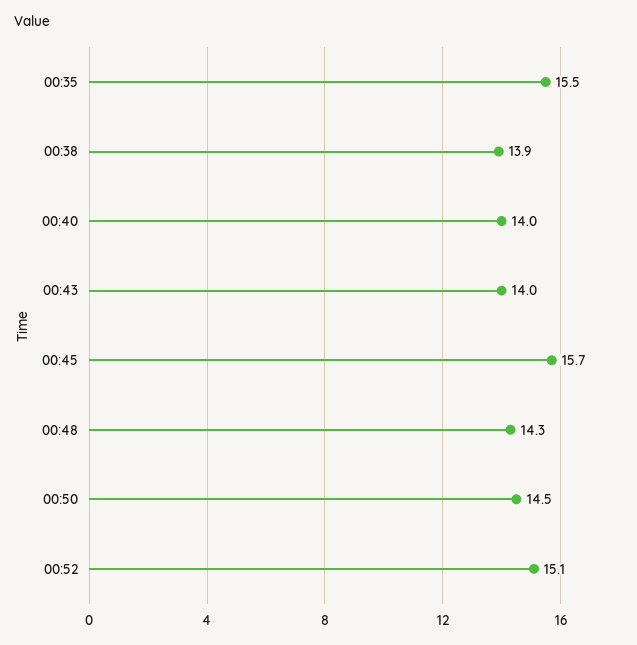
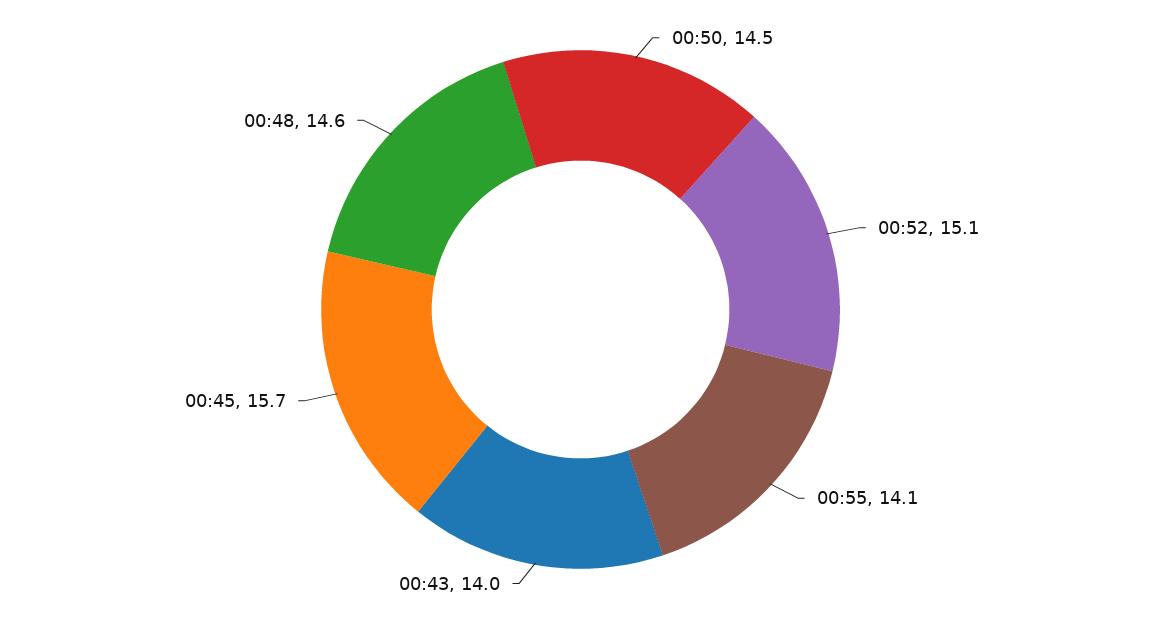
00:35: 15.5 -> none
00:38: 13.9 -> none
00:40: 14 -> none
00:48: 14.3 -> 14.6
00:55: none -> 14.1

